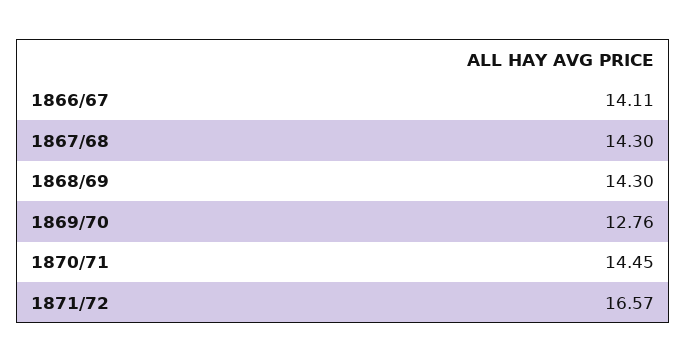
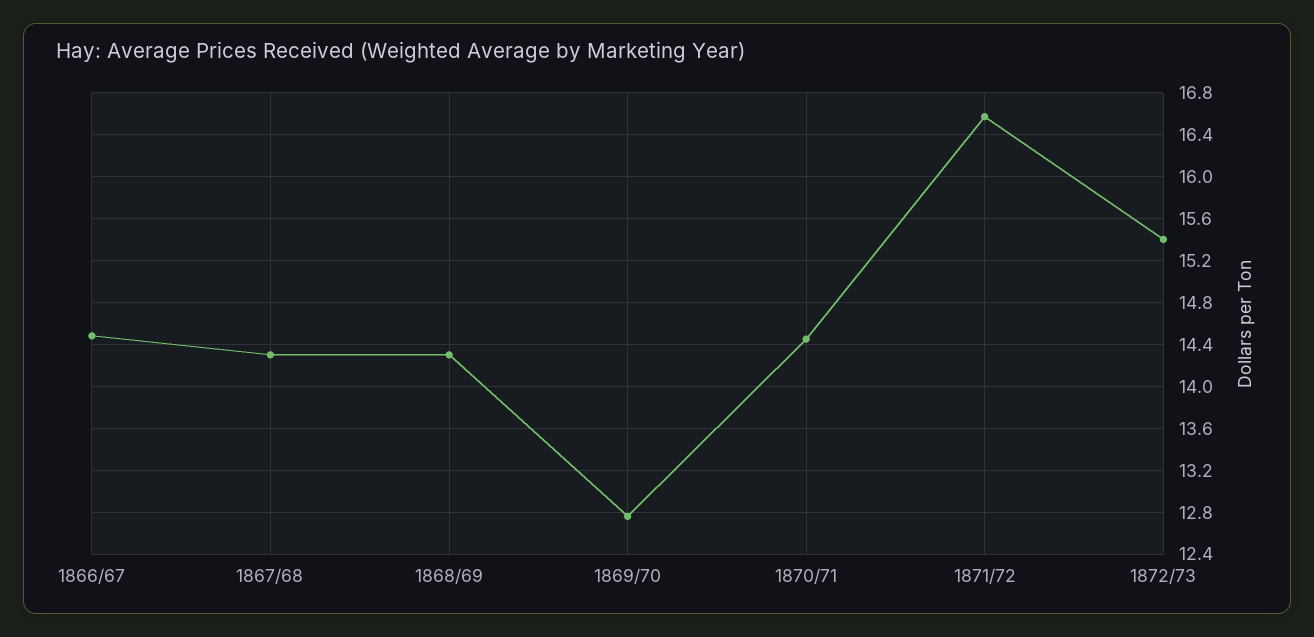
1866/67: 14.11 -> 14.5
1872/73: none -> 15.4

